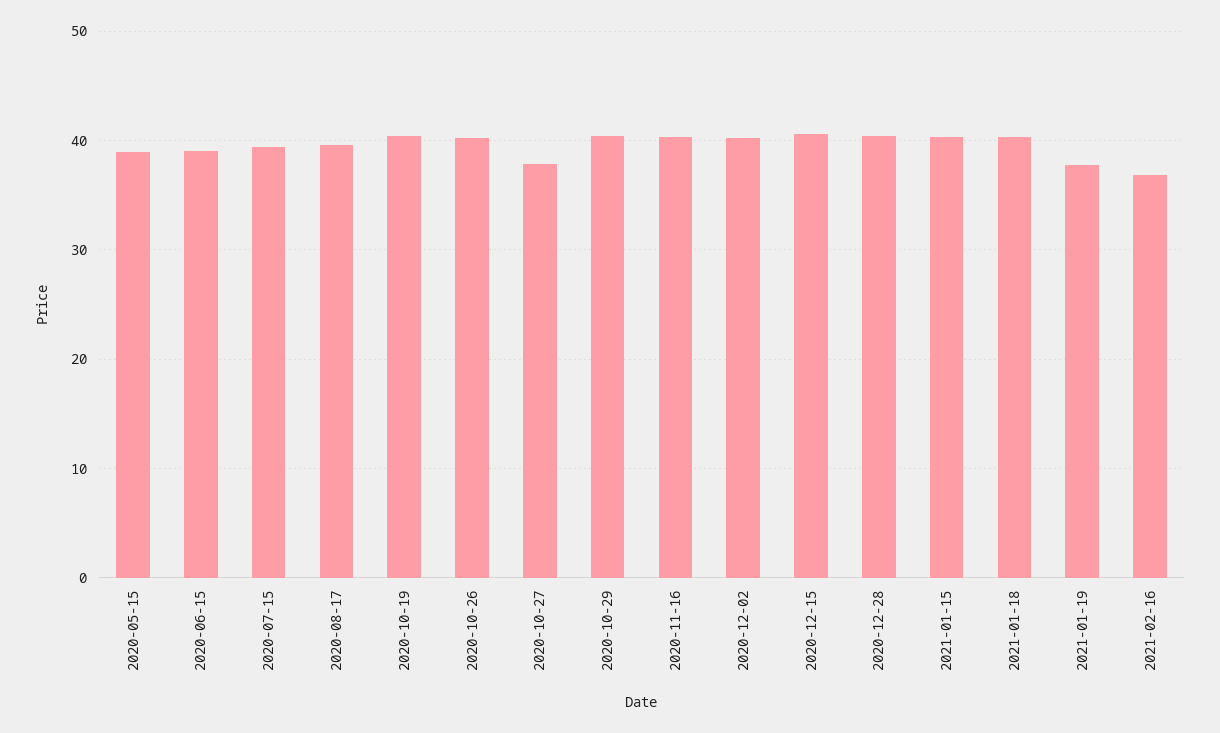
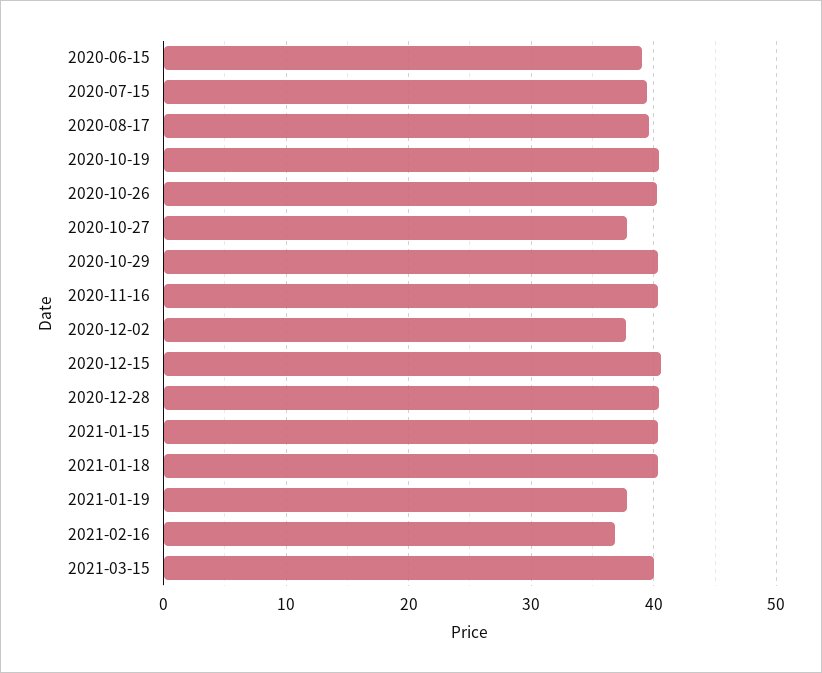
2020-05-15: 39 -> none
2020-12-02: 40 -> 38
2021-03-15: none -> 40

